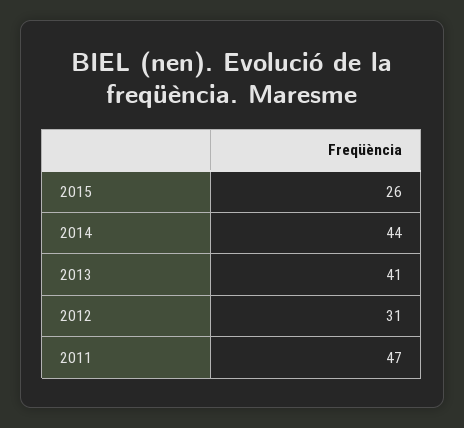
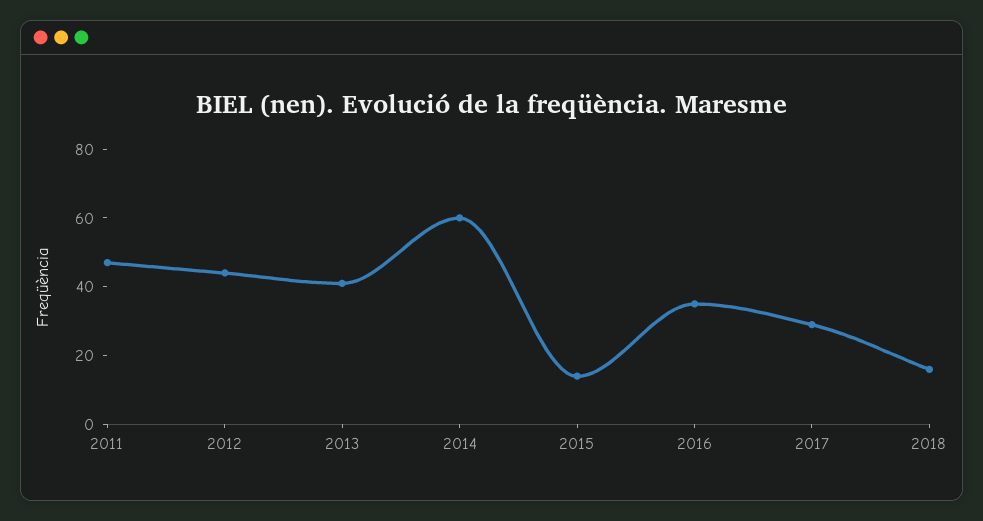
2015: 26 -> 15
2014: 44 -> 60
2012: 31 -> 45
2016: none -> 35
2017: none -> 30
2018: none -> 15

